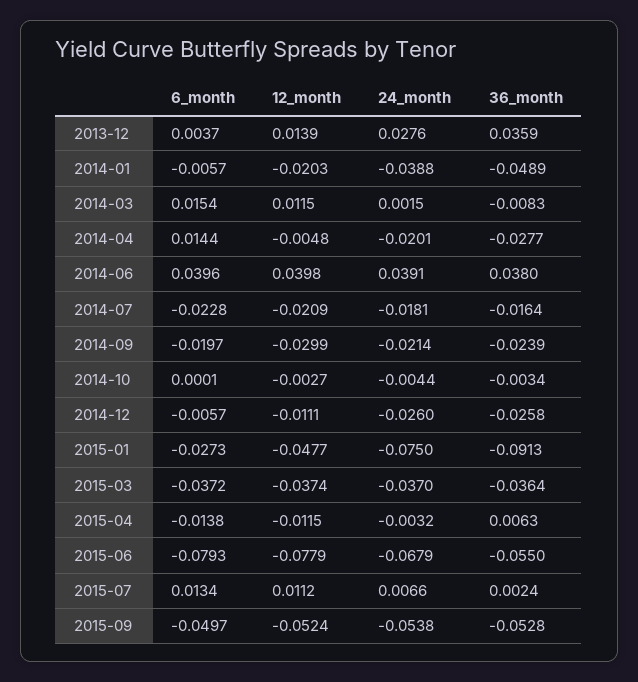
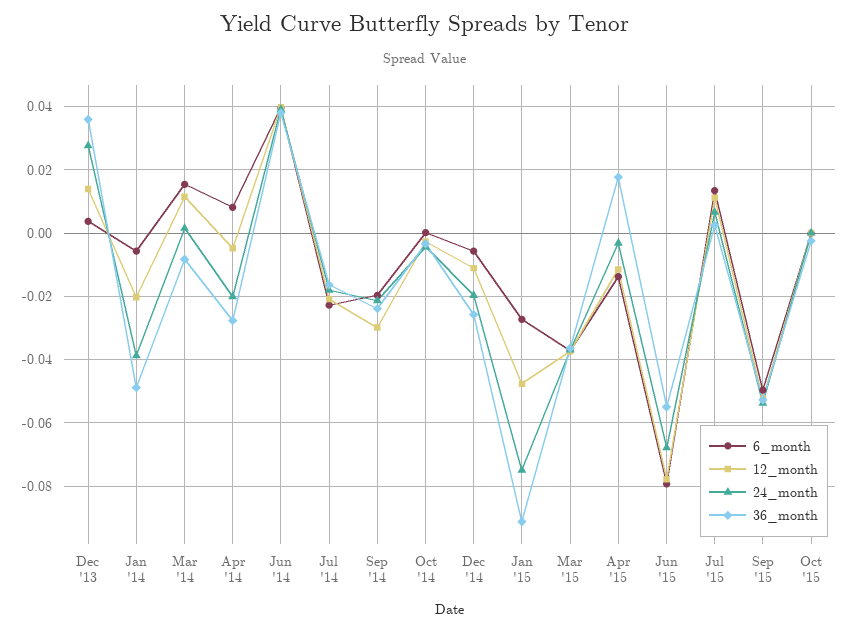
6_month, 2014-04: 0.0144 -> 0.008
24_month, 2014-12: -0.026 -> -0.02
36_month, 2015-04: 0.0063 -> 0.018
6_month, Oct '15: none -> 0
12_month, Oct '15: none -> 0
24_month, Oct '15: none -> 0
36_month, Oct '15: none -> -0.002

